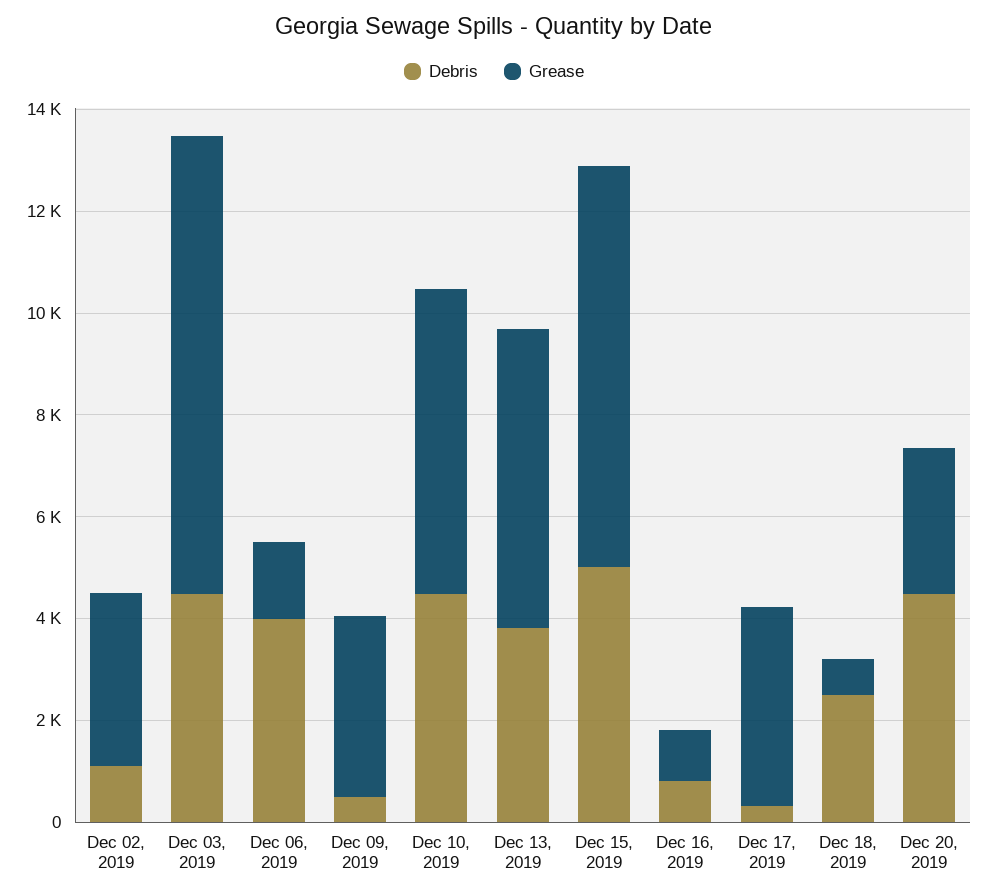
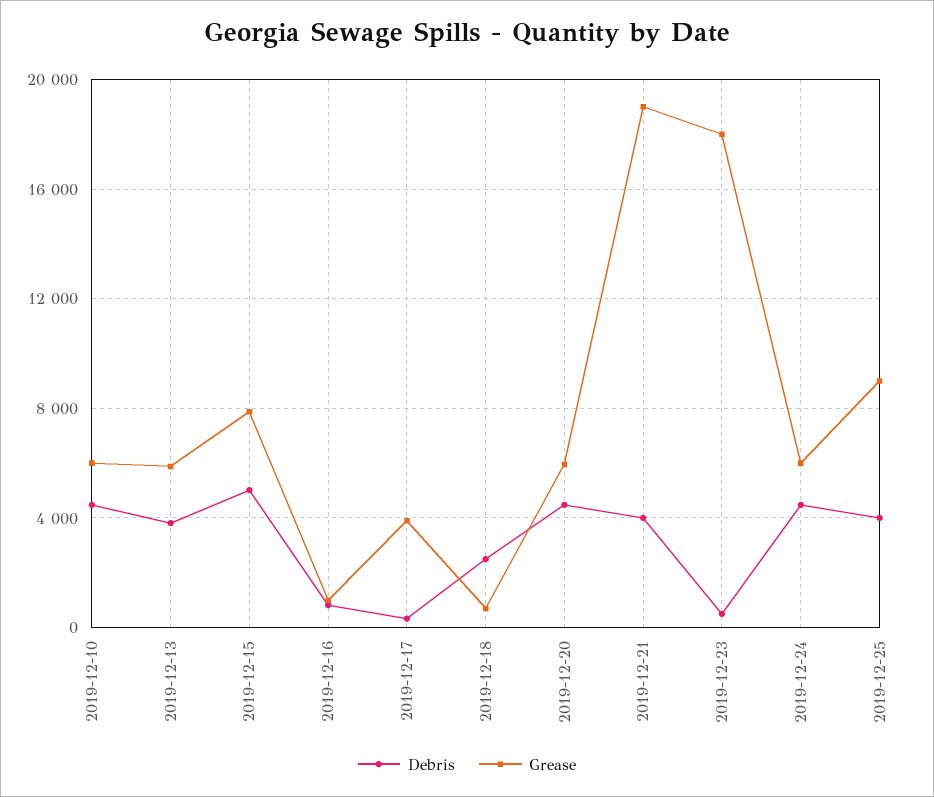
Debris, Dec 02, 2019: 1000 -> none
Grease, Dec 02, 2019: 3500 -> none
Debris, Dec 03, 2019: 4500 -> none
Grease, Dec 03, 2019: 9000 -> none
Debris, Dec 06, 2019: 4000 -> none
Grease, Dec 06, 2019: 1500 -> none
Debris, Dec 09, 2019: 500 -> none
Grease, Dec 09, 2019: 3500 -> none
Grease, Dec 20, 2019: 3000 -> 6000
Debris, 2019-12-21: none -> 4000
Grease, 2019-12-21: none -> 19000
Debris, 2019-12-23: none -> 500
Grease, 2019-12-23: none -> 18000
Debris, 2019-12-24: none -> 4500
Grease, 2019-12-24: none -> 6000
Debris, 2019-12-25: none -> 4000
Grease, 2019-12-25: none -> 9000

